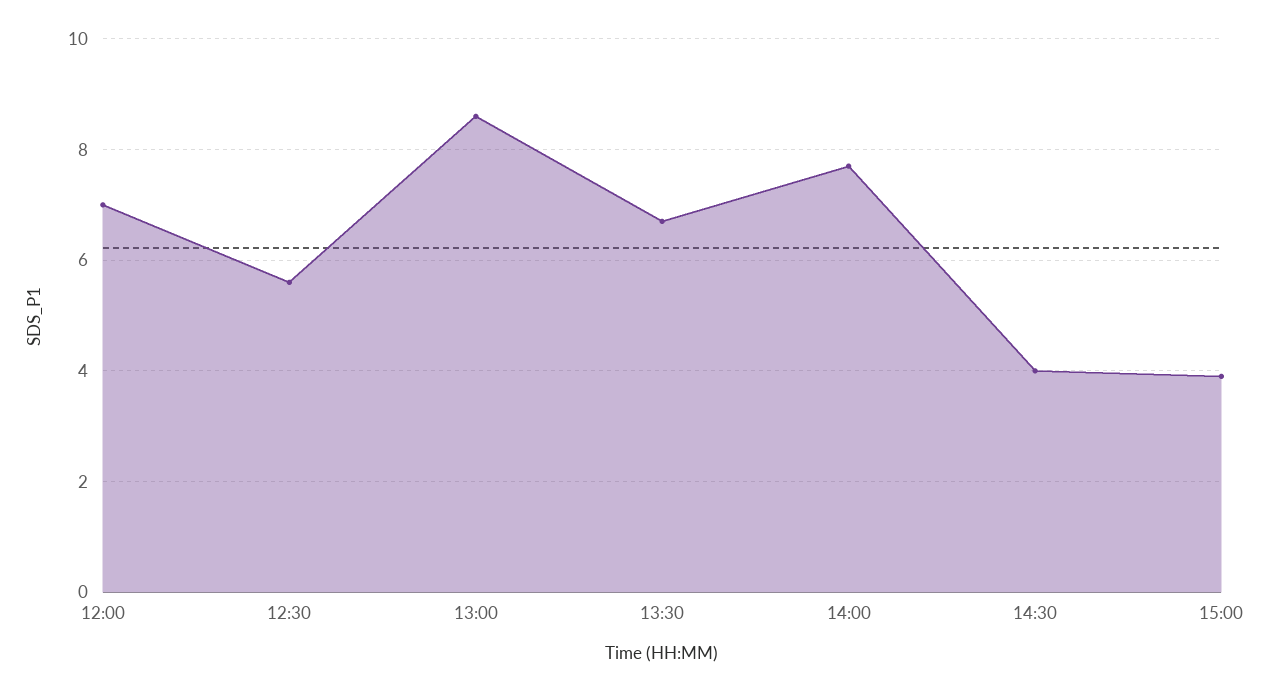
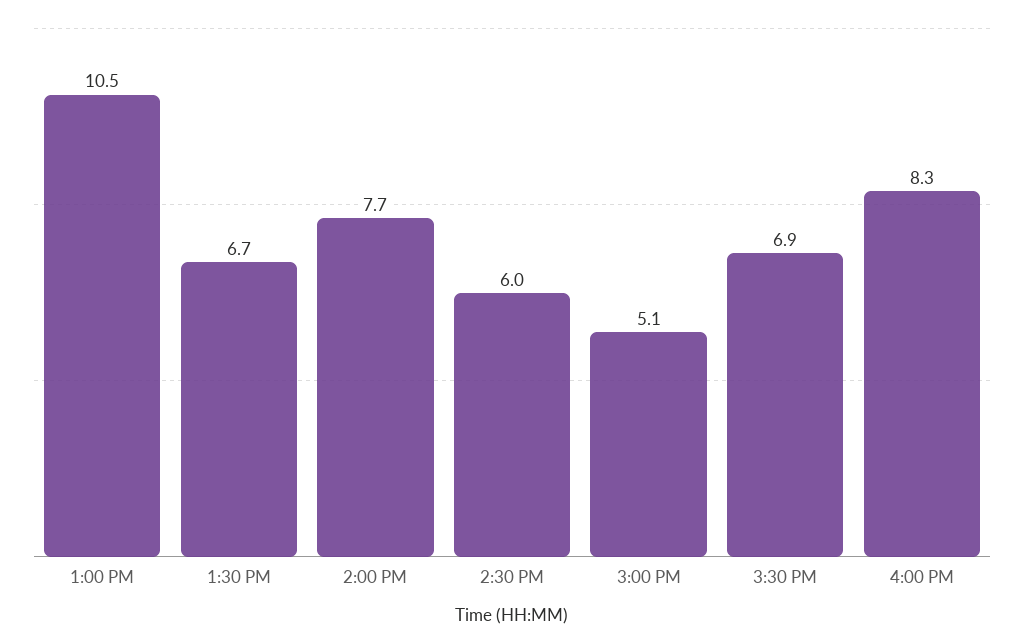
12:00: 7 -> none
12:30: 5.5 -> none
13:00: 8.5 -> 10.5
14:30: 4 -> 6
15:00: 4 -> 5.1
3:30 PM: none -> 6.9
4:00 PM: none -> 8.3

